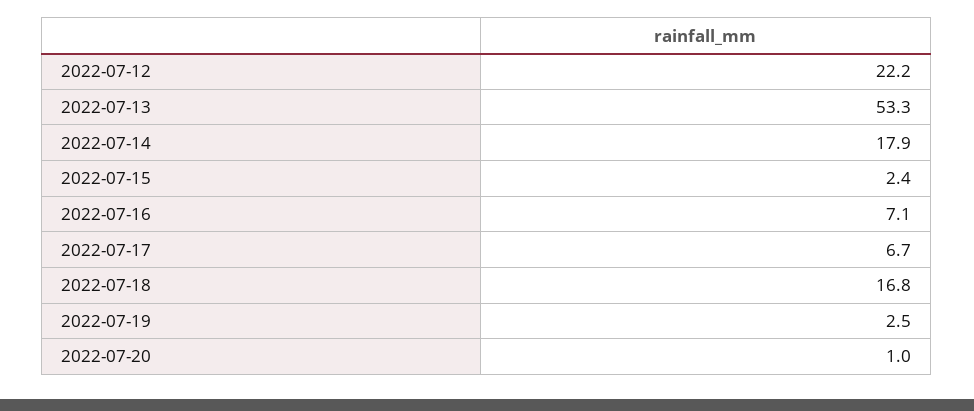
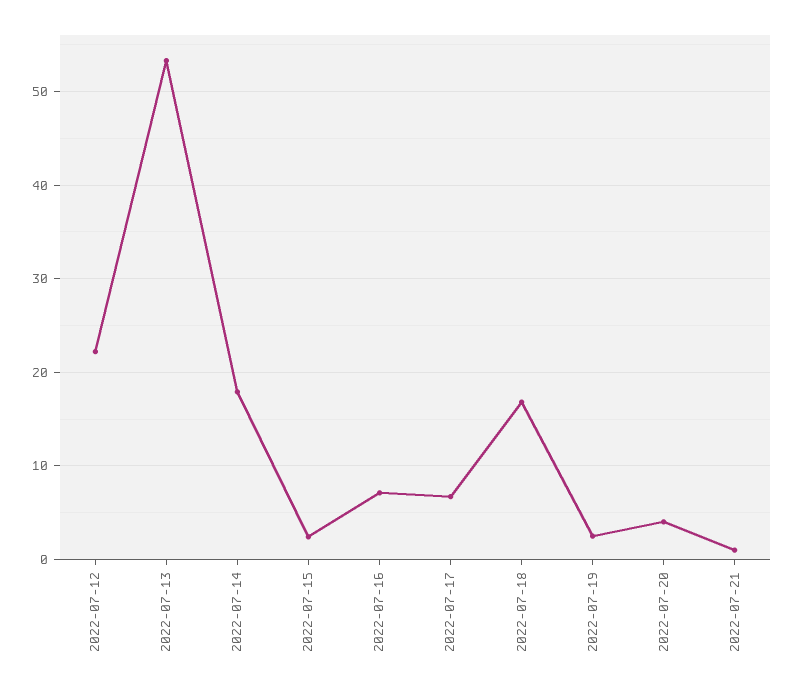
2022-07-20: 1 -> 4
2022-07-21: none -> 1

